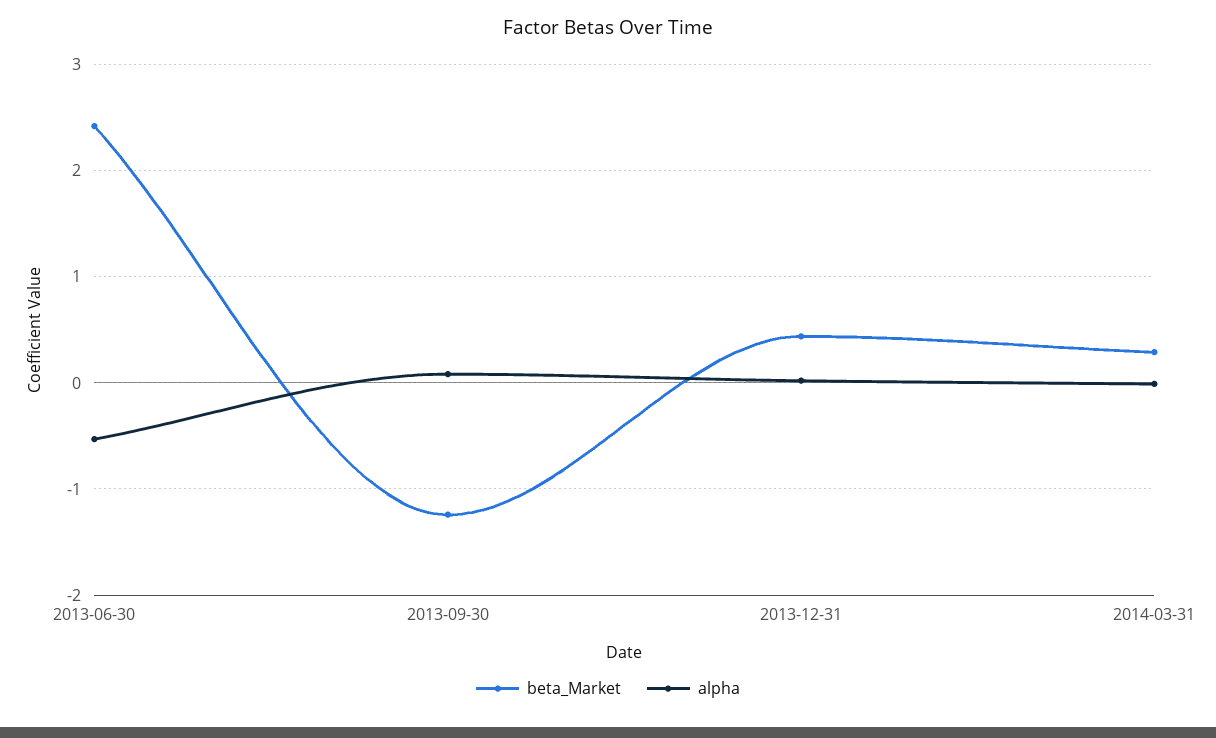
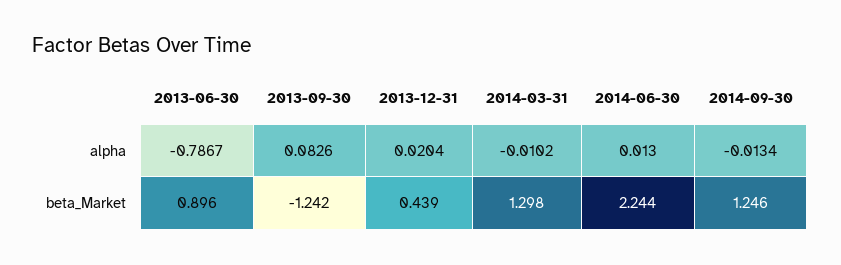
beta_Market, 2013-06-30: 2.4 -> 0.896
alpha, 2013-06-30: -0.5 -> -0.7867
beta_Market, 2014-03-31: 0.3 -> 1.298
alpha, 2014-06-30: none -> 0.013
alpha, 2014-09-30: none -> -0.0134
beta_Market, 2014-06-30: none -> 2.244
beta_Market, 2014-09-30: none -> 1.246

